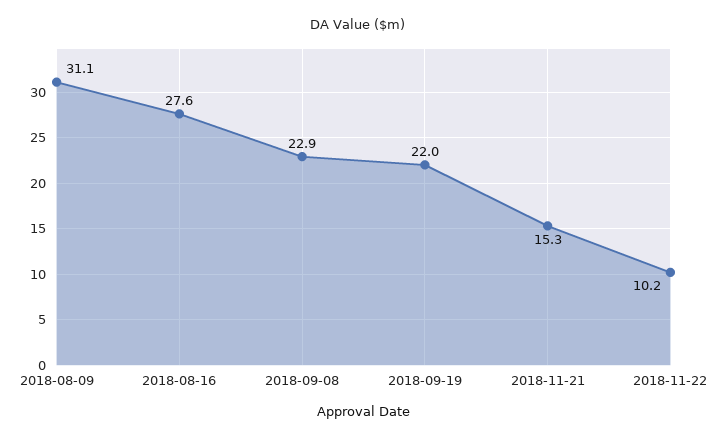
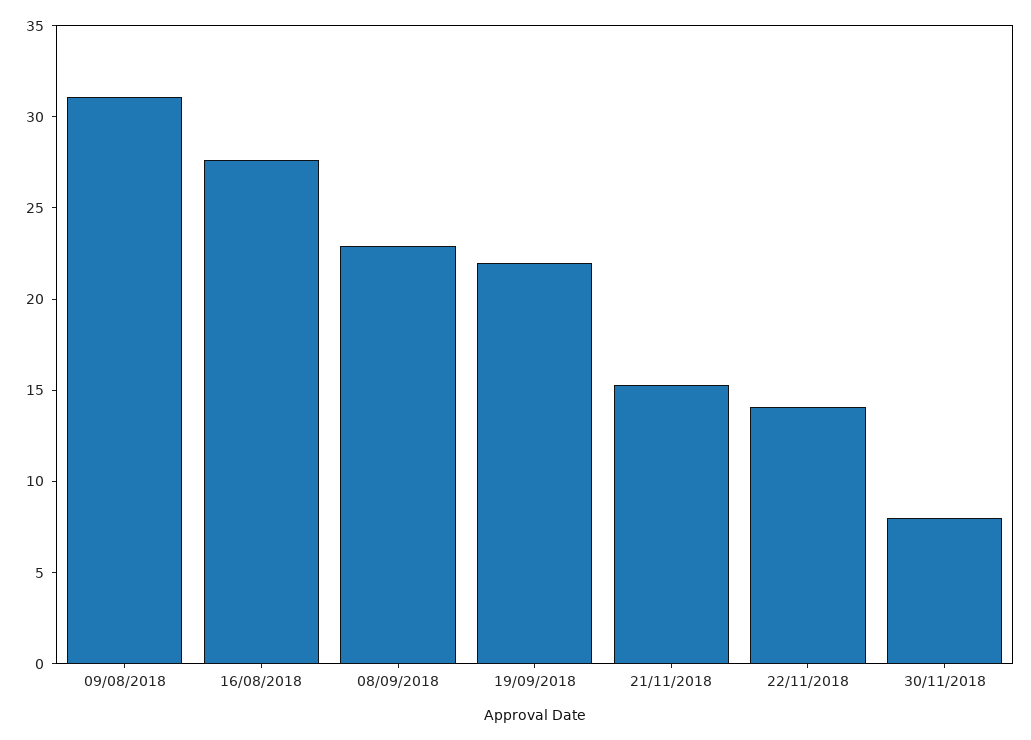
2018-11-22: 10.2 -> 14
30/11/2018: none -> 8

